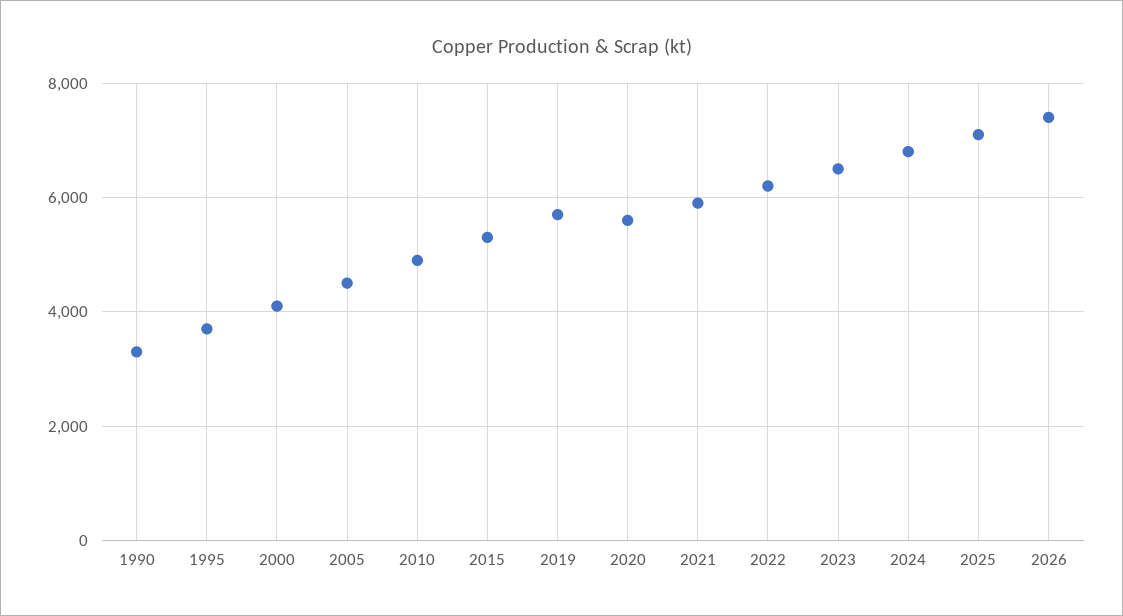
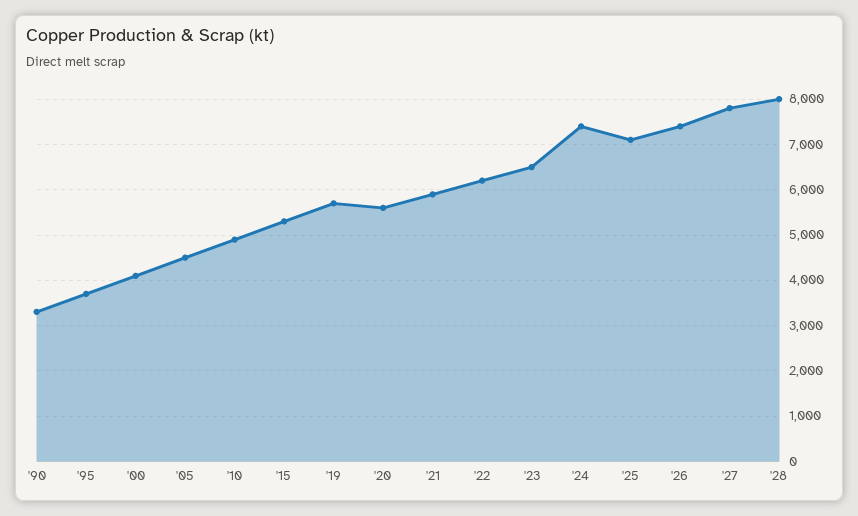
2024: 6800 -> 7400
'27: none -> 7800
'28: none -> 8000

